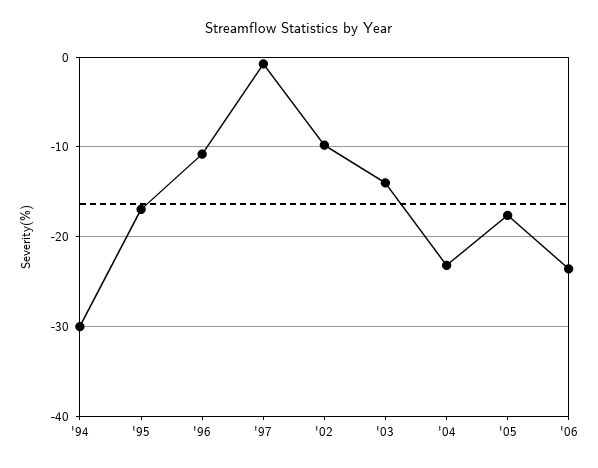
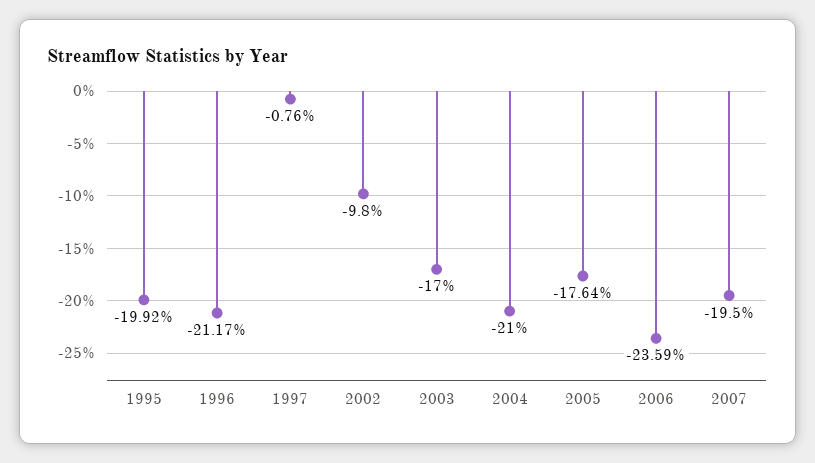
'94: -30 -> none
'95: -17 -> -19.92
'96: -11 -> -21.17
'03: -14 -> -17
'04: -23 -> -21
2007: none -> -19.5

